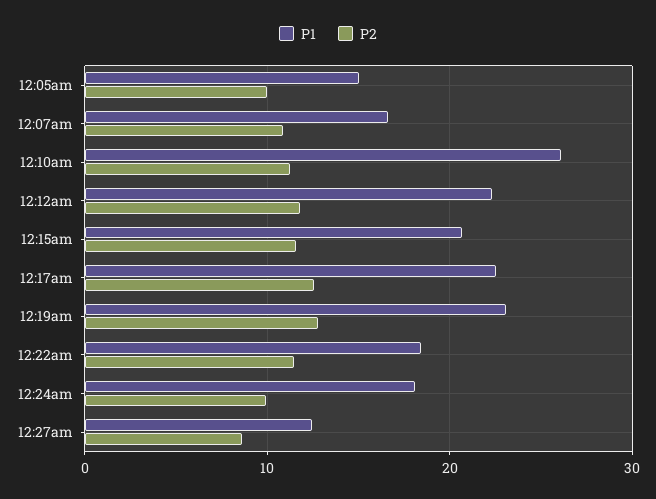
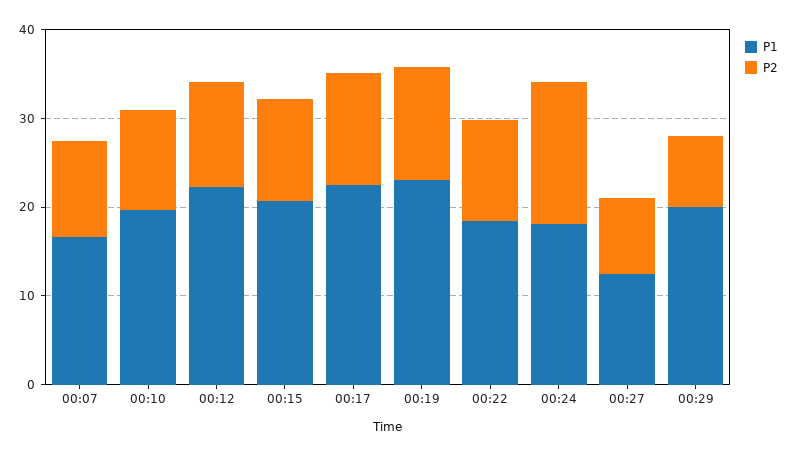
P1, 12:05am: 15 -> none
P2, 12:05am: 10 -> none
P1, 12:10am: 26 -> 20
P2, 12:24am: 10 -> 16
P1, 00:29: none -> 20
P2, 00:29: none -> 8

